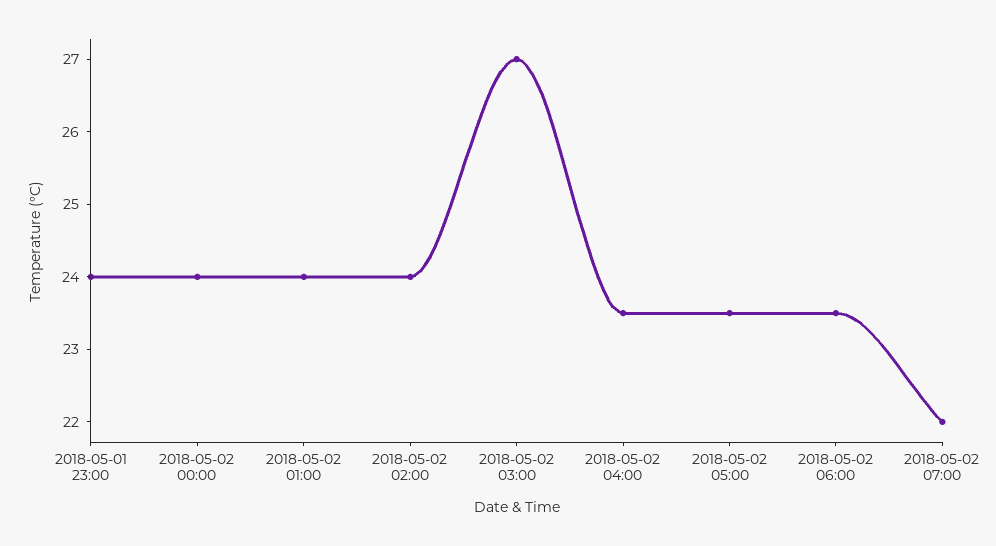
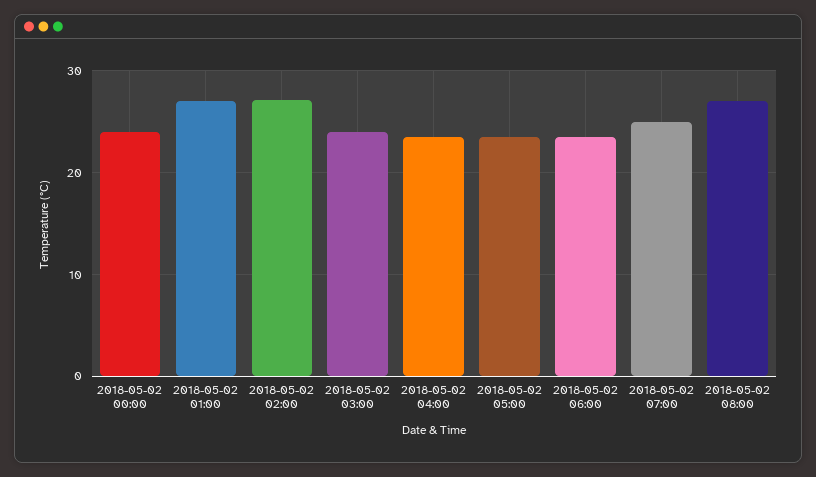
2018-05-01 23:00: 24 -> none
2018-05-02 01:00: 24 -> 27
2018-05-02 02:00: 24 -> 27
2018-05-02 03:00: 27 -> 24
2018-05-02 07:00: 22 -> 25
2018-05-02 08:00: none -> 27

